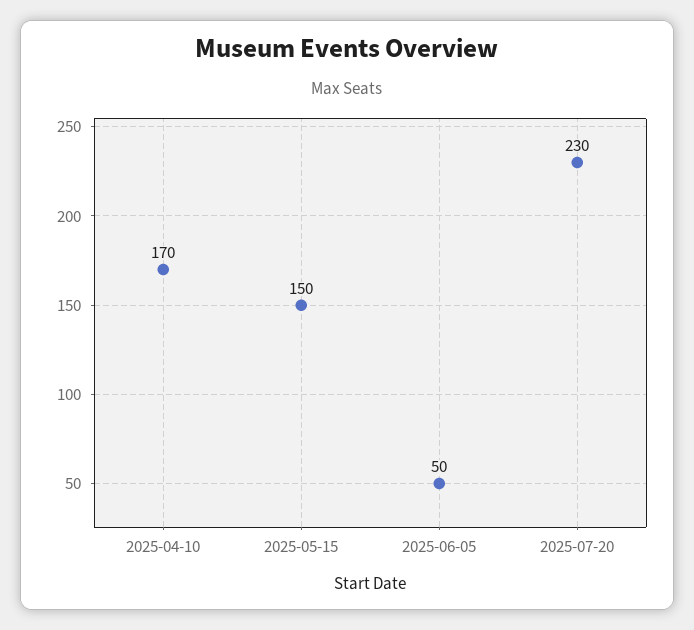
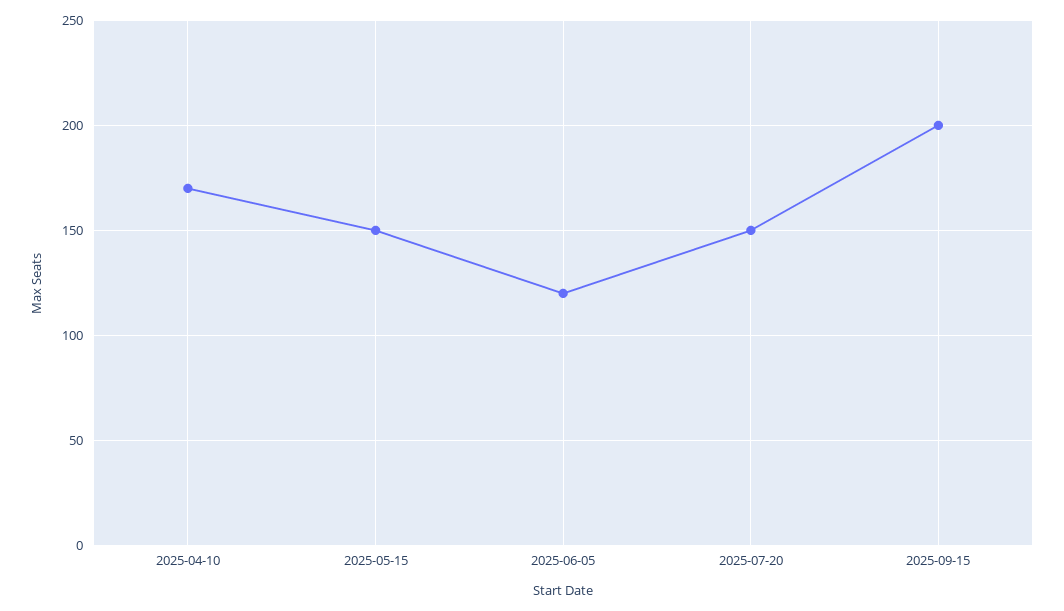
2025-06-05: 50 -> 120
2025-07-20: 230 -> 150
2025-09-15: none -> 200

